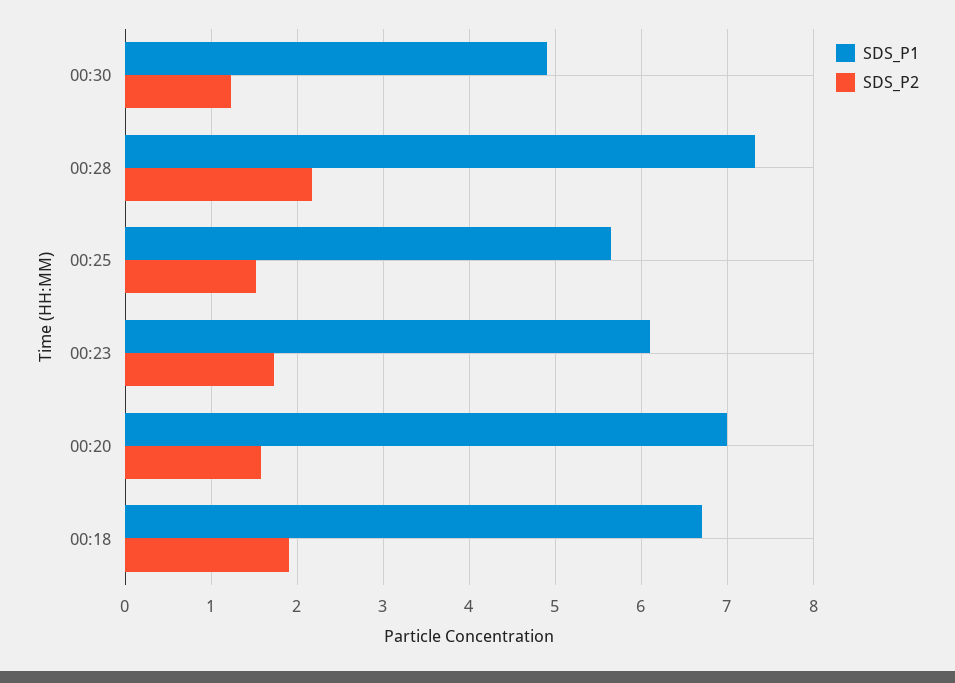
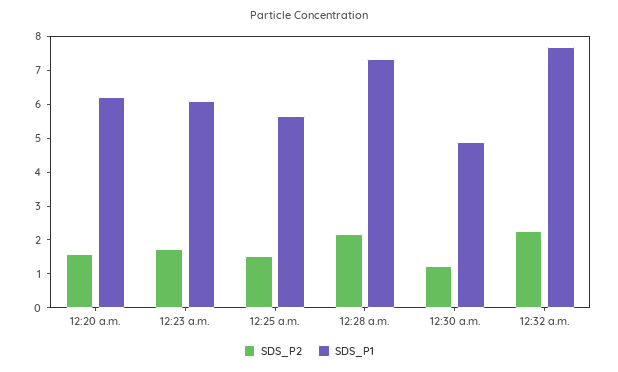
SDS_P1, 00:20: 7 -> 6.25
SDS_P1, 00:18: 6.7 -> none
SDS_P2, 00:18: 1.9 -> none
SDS_P2, 12:32 a.m.: none -> 2.25
SDS_P1, 12:32 a.m.: none -> 7.75

